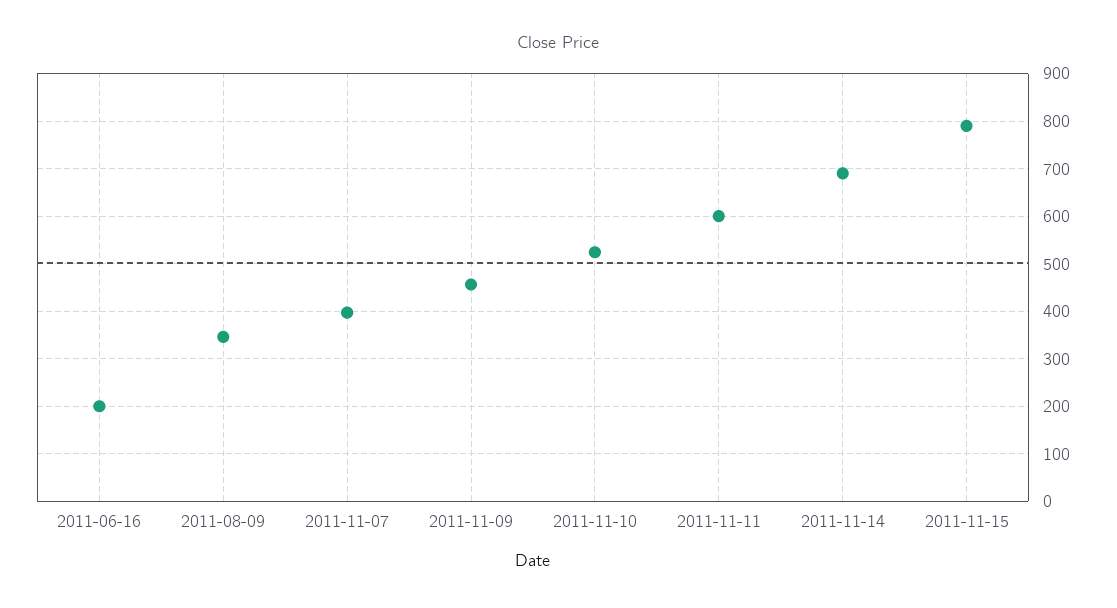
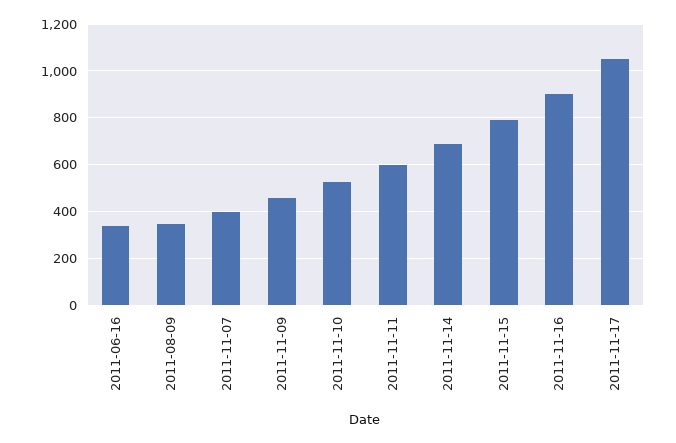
2011-06-16: 200 -> 350
2011-11-16: none -> 900
2011-11-17: none -> 1050

